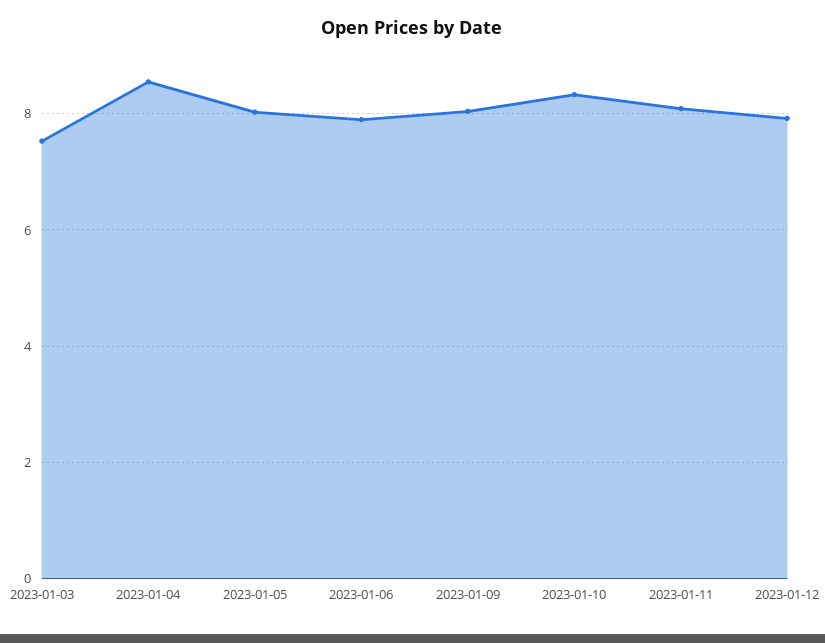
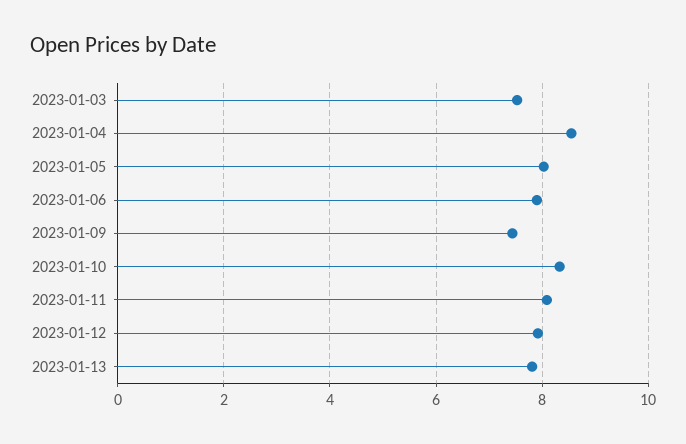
2023-01-09: 8 -> 7.4
2023-01-13: none -> 7.8

